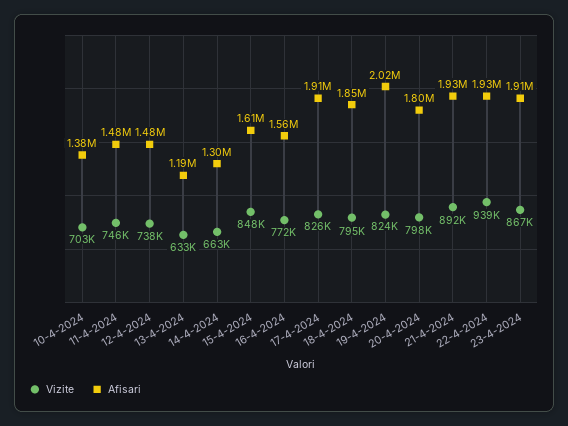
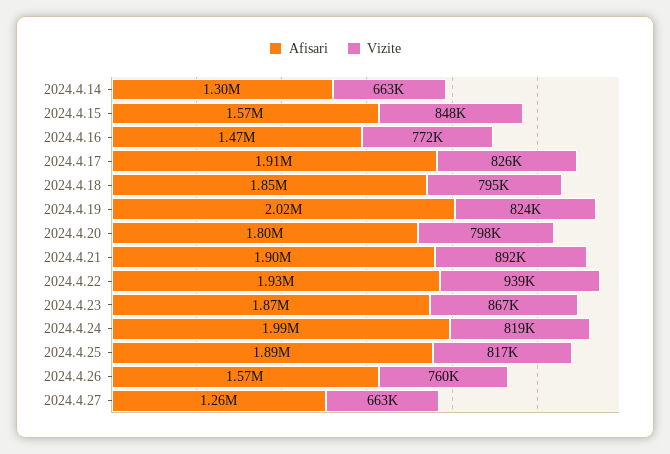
Vizite, 10-4-2024: 703000 -> none
Afisari, 10-4-2024: 1380000 -> none
Vizite, 11-4-2024: 746000 -> none
Afisari, 11-4-2024: 1480000 -> none
Vizite, 12-4-2024: 738000 -> none
Afisari, 12-4-2024: 1480000 -> none
Vizite, 13-4-2024: 633000 -> none
Afisari, 13-4-2024: 1190000 -> none
Afisari, 15-4-2024: 1610000 -> 1570000
Afisari, 16-4-2024: 1560000 -> 1470000
Afisari, 21-4-2024: 1930000 -> 1900000
Afisari, 23-4-2024: 1910000 -> 1870000
Afisari, 2024.4.24: none -> 1990000
Vizite, 2024.4.24: none -> 819000
Afisari, 2024.4.25: none -> 1890000
Vizite, 2024.4.25: none -> 817000
Afisari, 2024.4.26: none -> 1570000
Vizite, 2024.4.26: none -> 760000
Afisari, 2024.4.27: none -> 1260000
Vizite, 2024.4.27: none -> 663000

